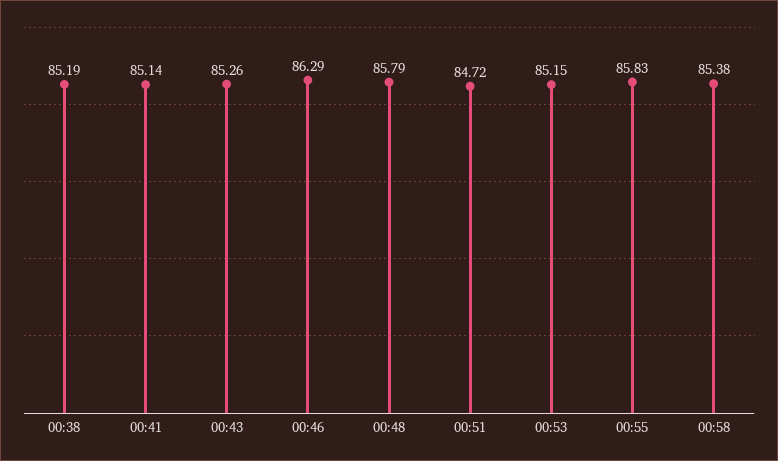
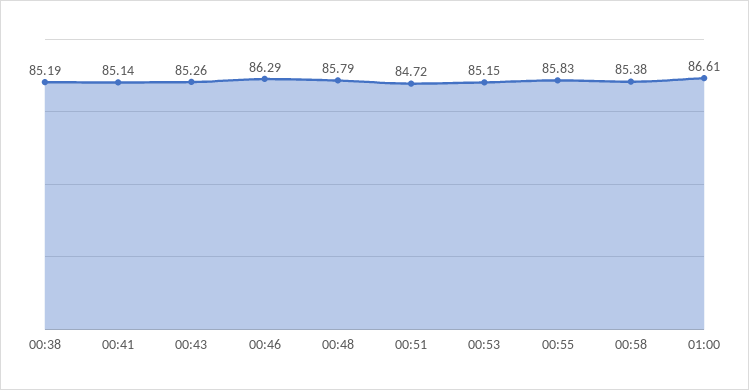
01:00: none -> 86.61

